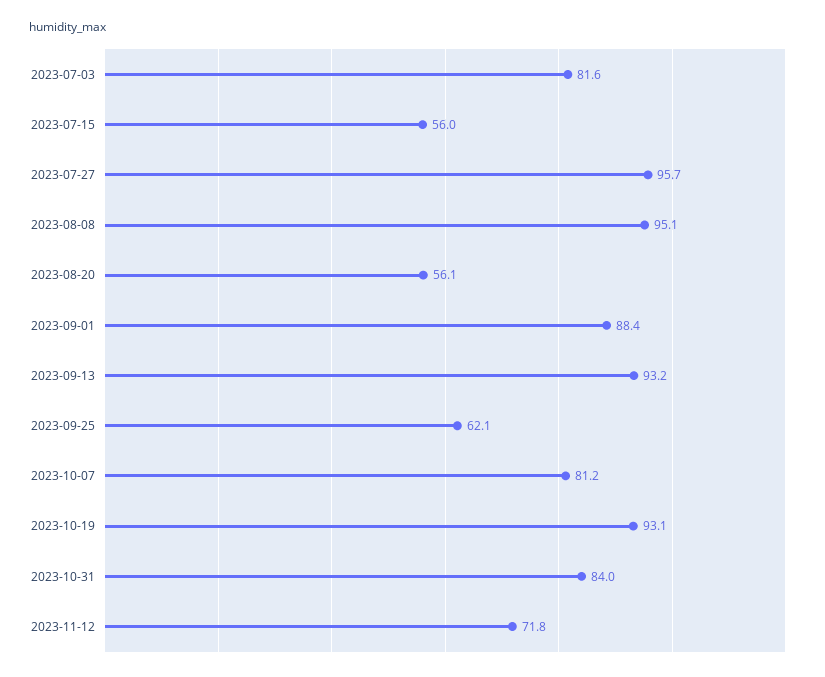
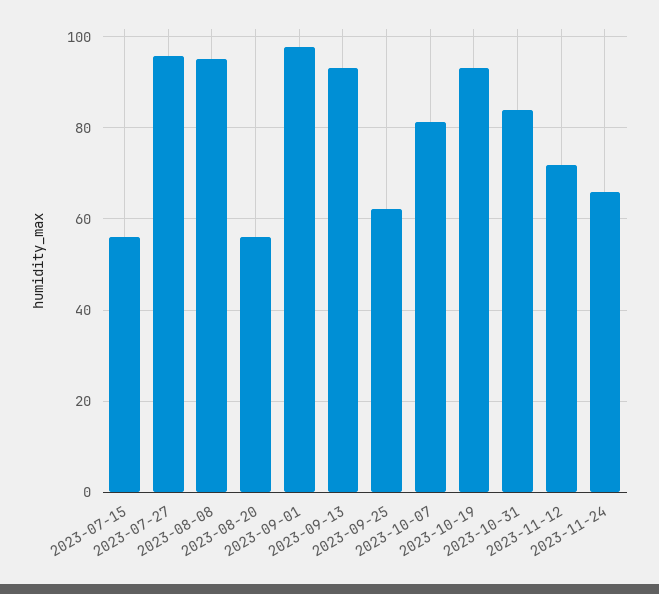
2023-07-03: 81.6 -> none
2023-09-01: 88.4 -> 98
2023-11-24: none -> 66

